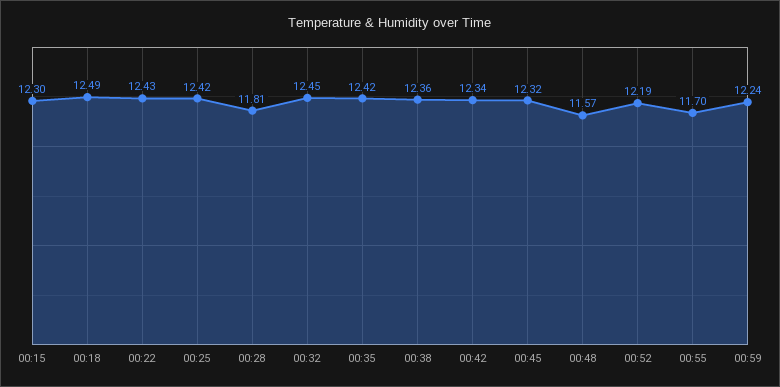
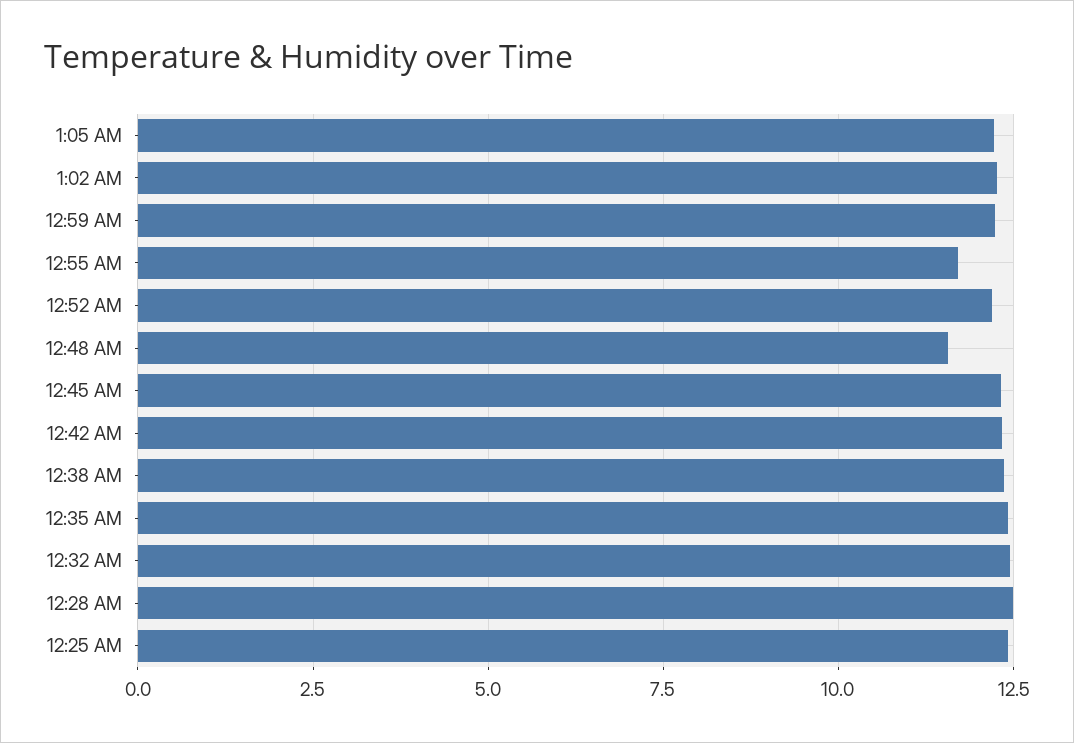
00:15: 12.3 -> none
00:18: 12.49 -> none
00:22: 12.43 -> none
00:28: 11.81 -> 12.5
1:05 AM: none -> 12.25
1:02 AM: none -> 12.25

